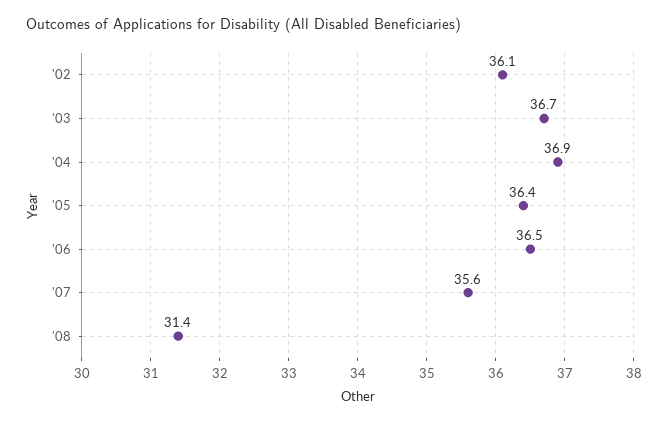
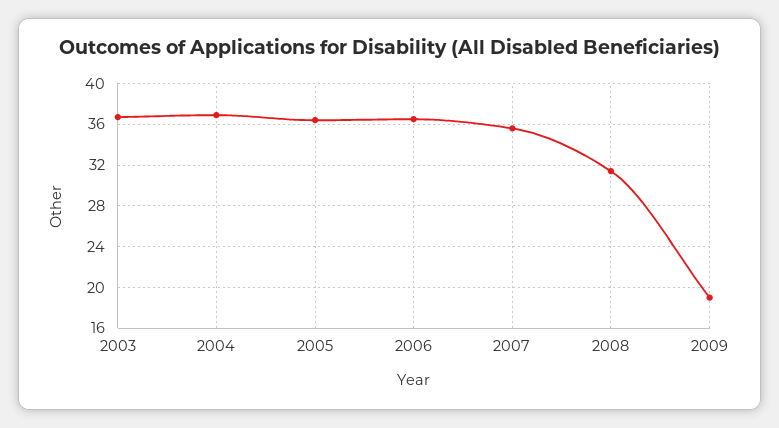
'02: 36.1 -> none
2009: none -> 19

